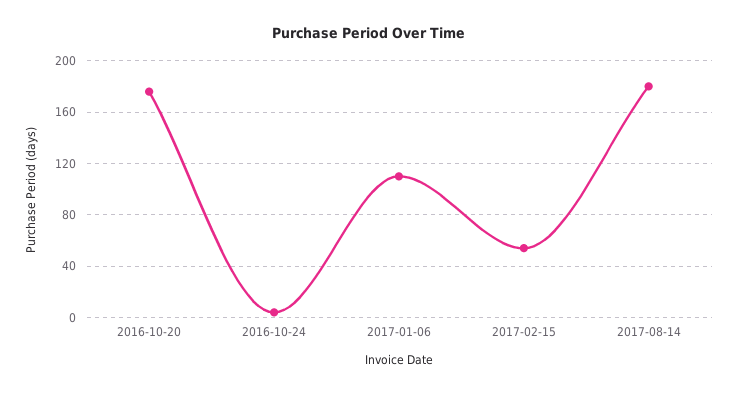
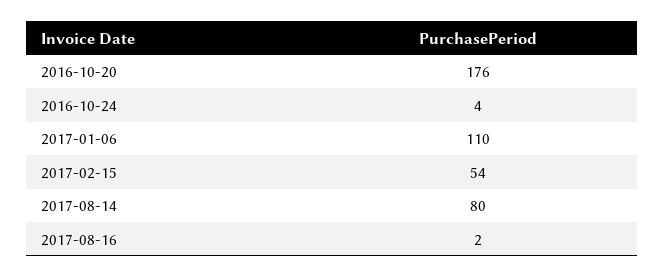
2017-08-14: 180 -> 80
2017-08-16: none -> 2

